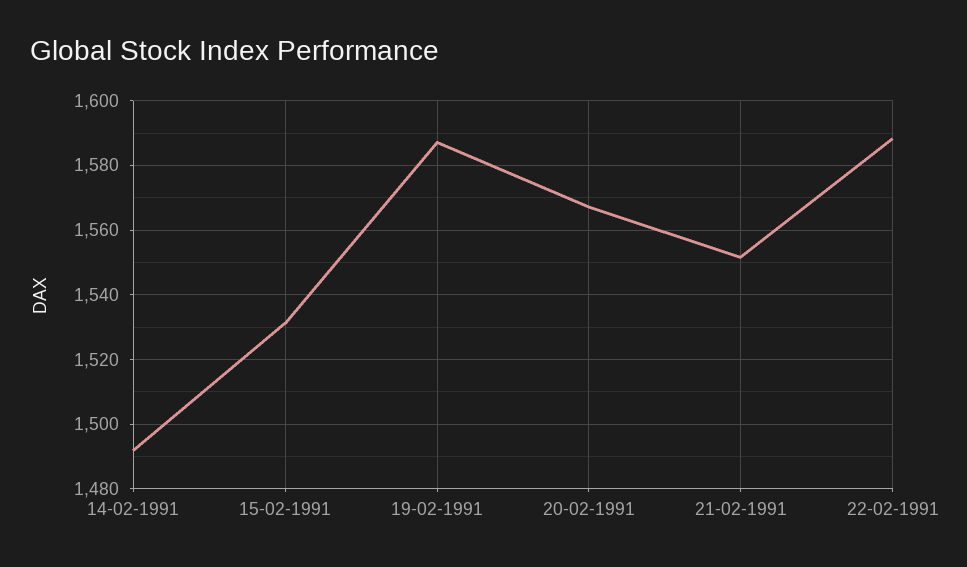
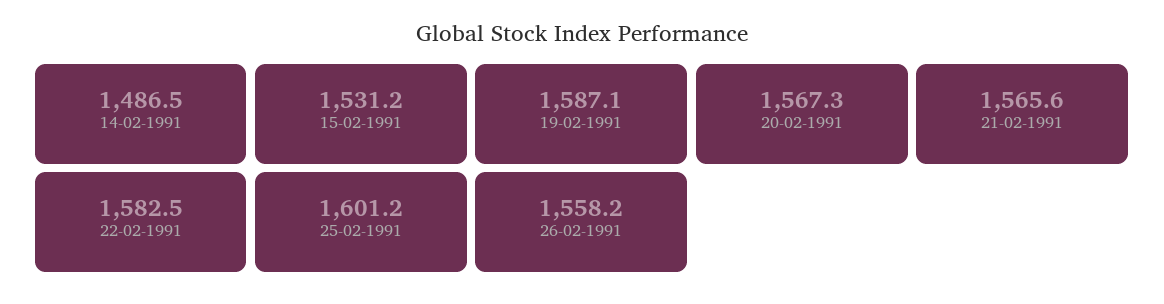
14-02-1991: 1492 -> 1486.5
21-02-1991: 1552 -> 1565.6
22-02-1991: 1588 -> 1582.5
25-02-1991: none -> 1601.2
26-02-1991: none -> 1558.2

